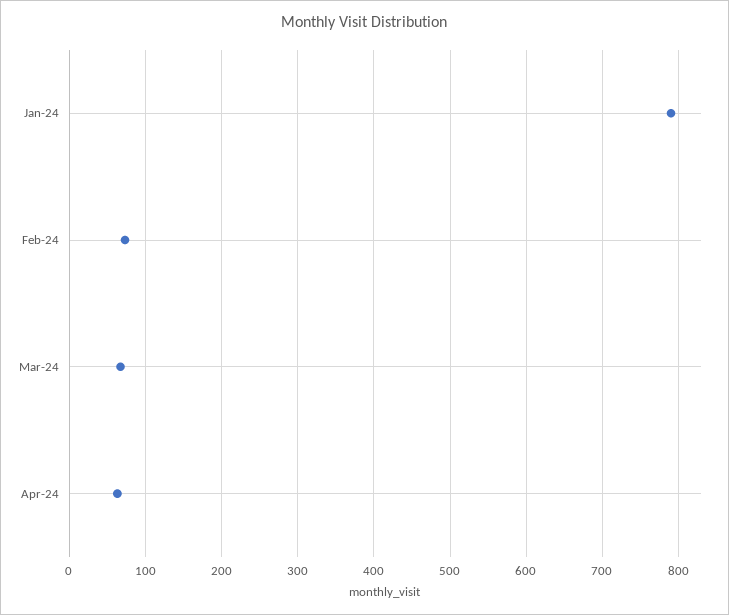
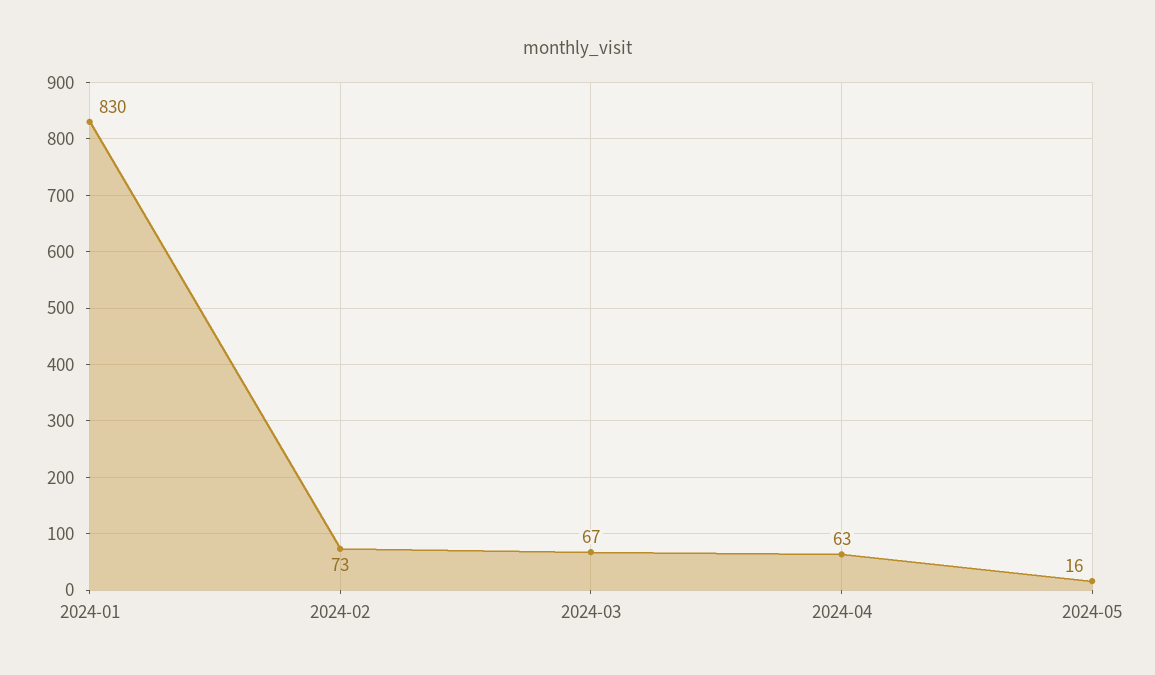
Jan-24: 790 -> 830
2024-05: none -> 16

